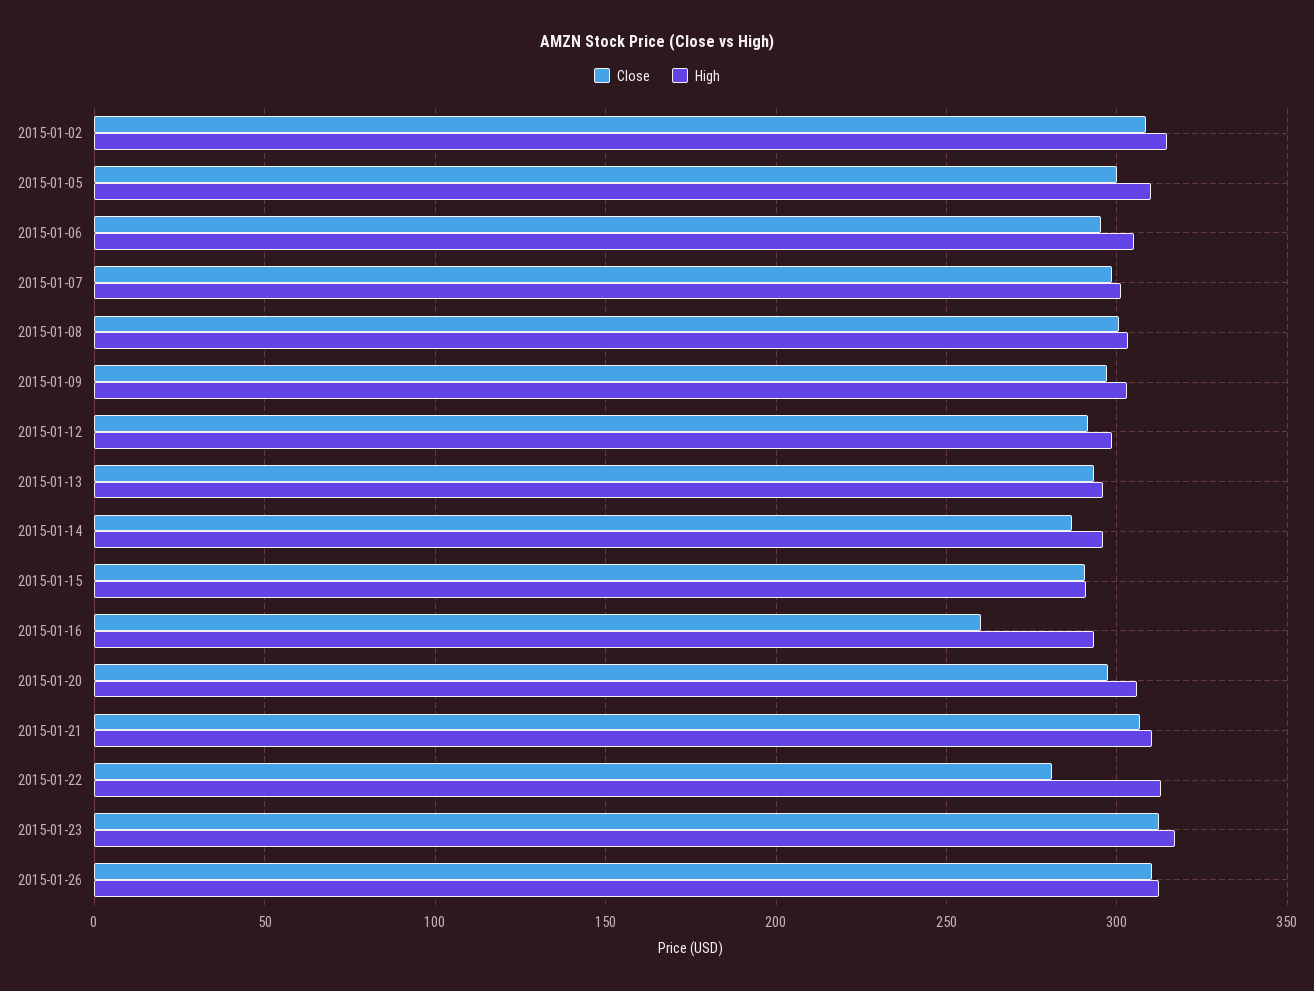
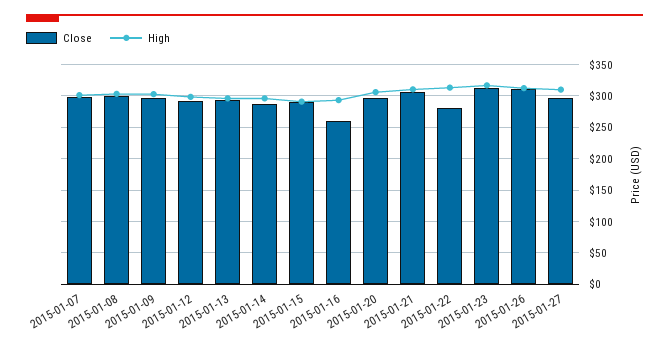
Close, 2015-01-02: 310 -> none
High, 2015-01-02: 315 -> none
Close, 2015-01-05: 300 -> none
High, 2015-01-05: 310 -> none
Close, 2015-01-06: 295 -> none
High, 2015-01-06: 305 -> none
Close, 2015-01-27: none -> 300
High, 2015-01-27: none -> 310

